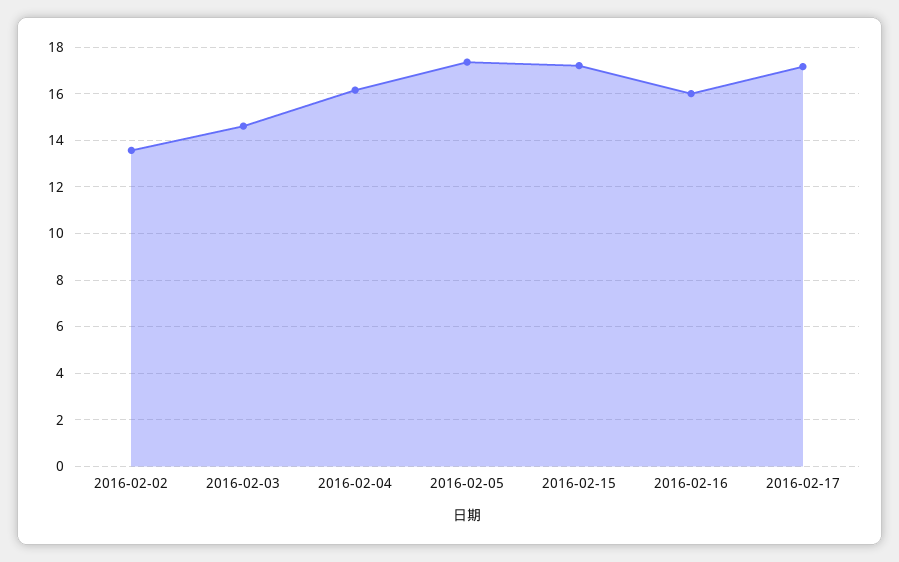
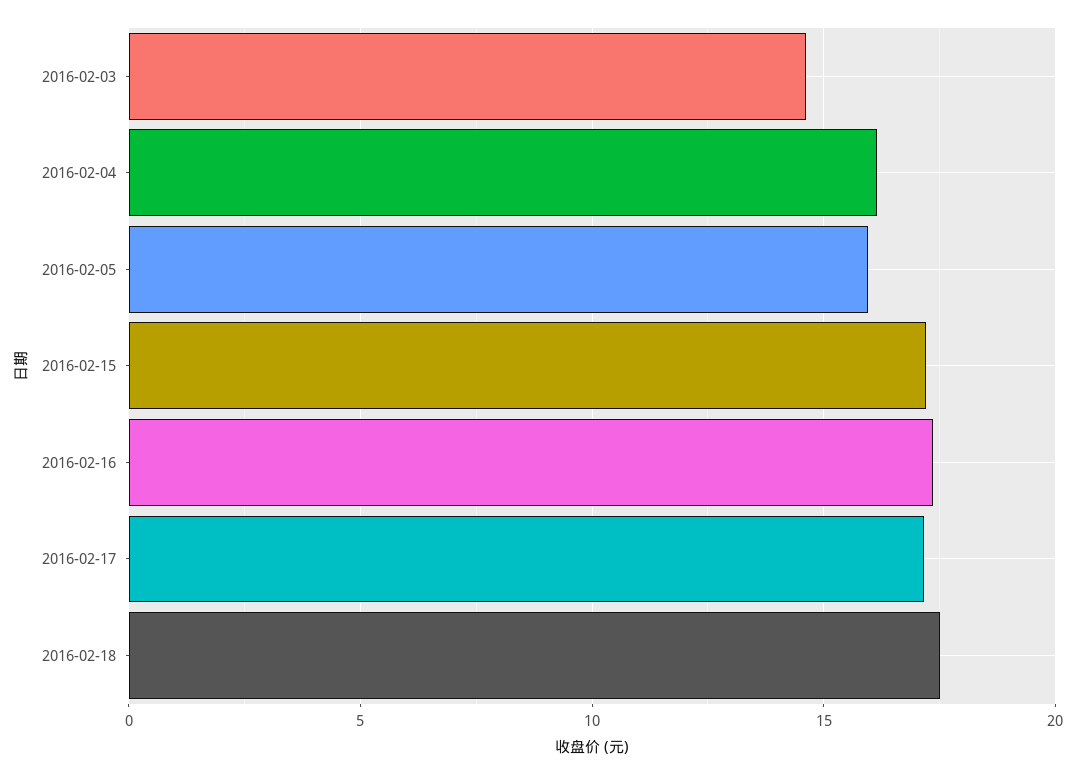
2016-02-02: 13.5 -> none
2016-02-05: 17.5 -> 16
2016-02-16: 16 -> 17.5
2016-02-18: none -> 17.5

